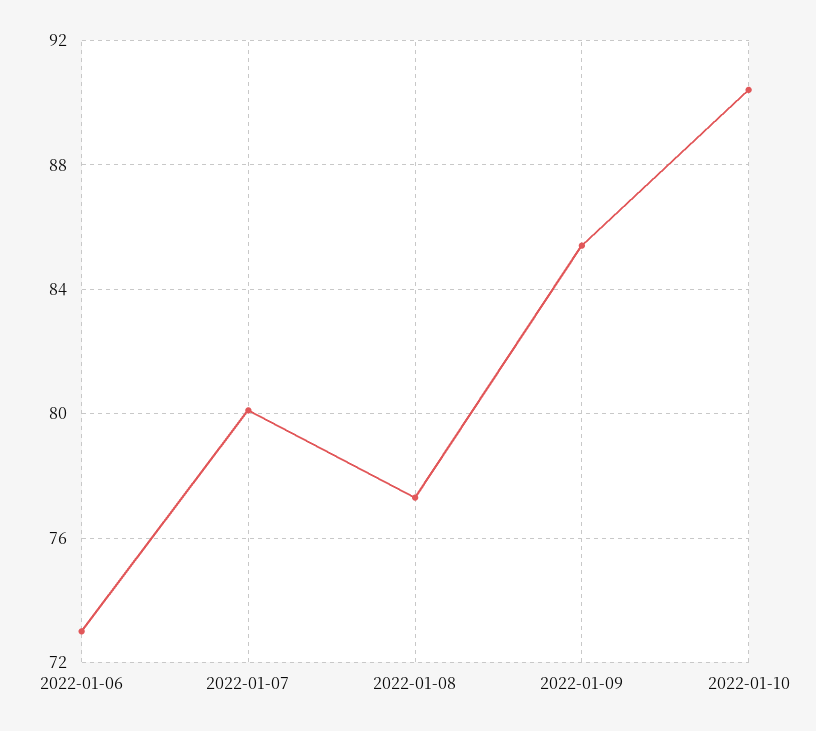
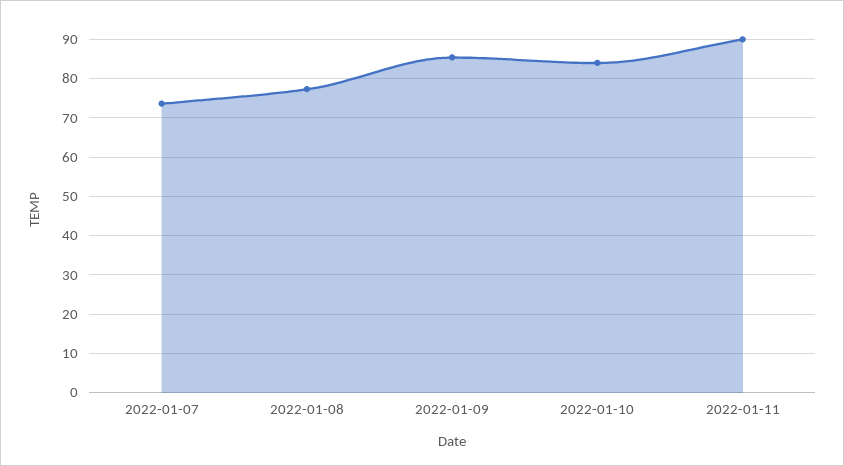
2022-01-06: 73 -> none
2022-01-07: 80 -> 74
2022-01-10: 90.5 -> 84
2022-01-11: none -> 90

